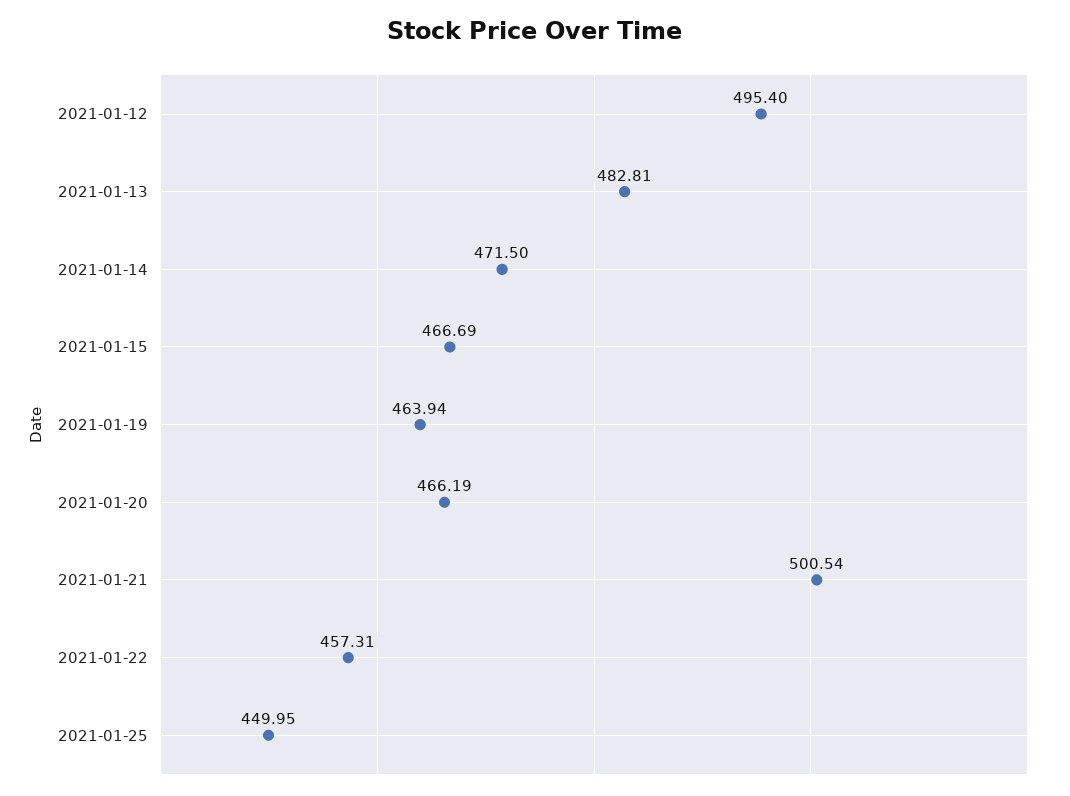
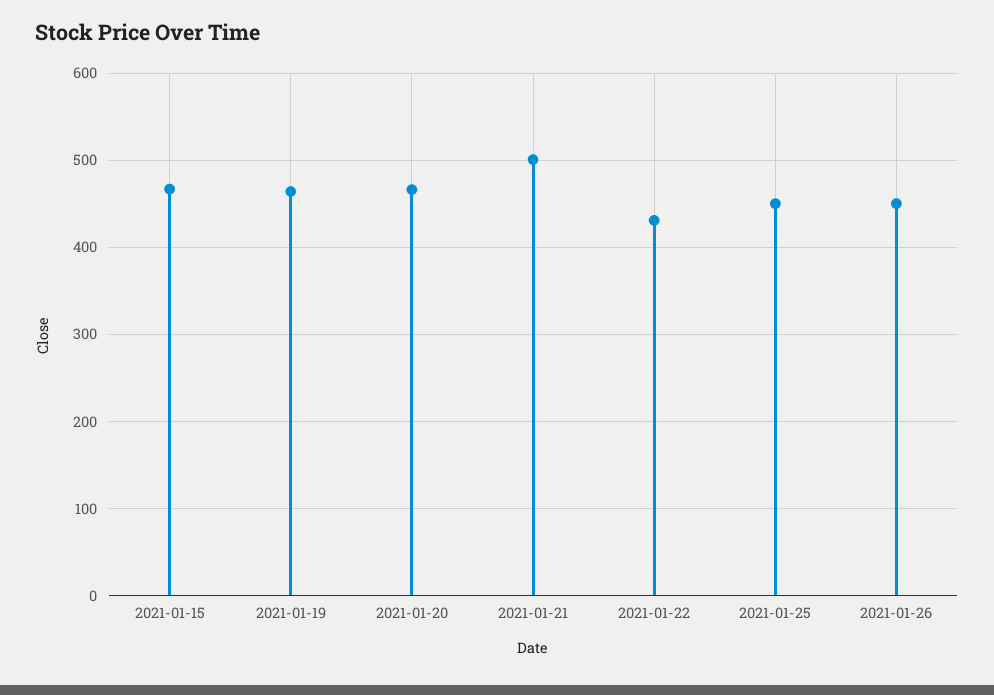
2021-01-12: 495.4 -> none
2021-01-13: 482.81 -> none
2021-01-14: 471.5 -> none
2021-01-22: 457.31 -> 430
2021-01-26: none -> 450

